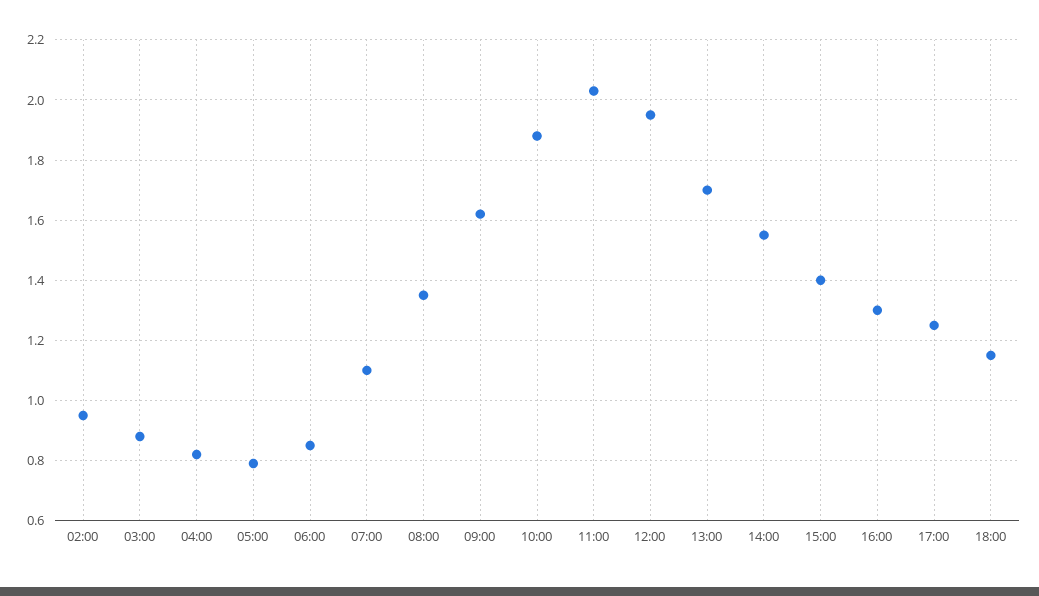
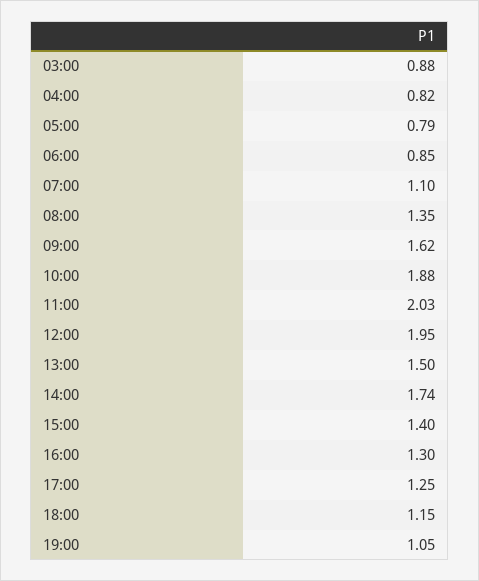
02:00: 0.95 -> none
13:00: 1.7 -> 1.5
14:00: 1.55 -> 1.74
19:00: none -> 1.05

